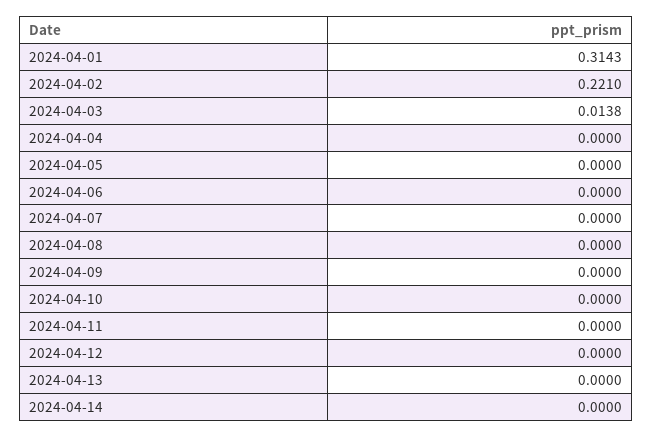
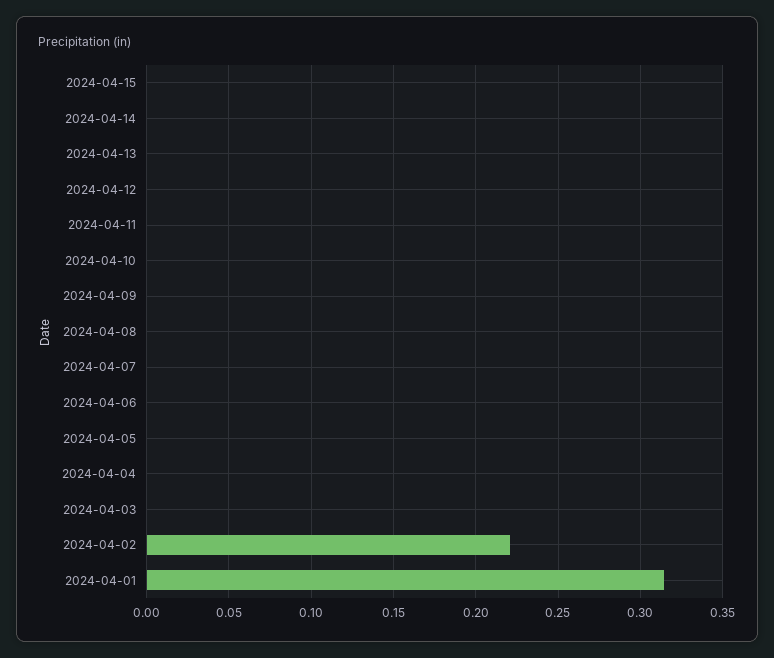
2024-04-03: 0.0138 -> 0
2024-04-15: none -> 0

